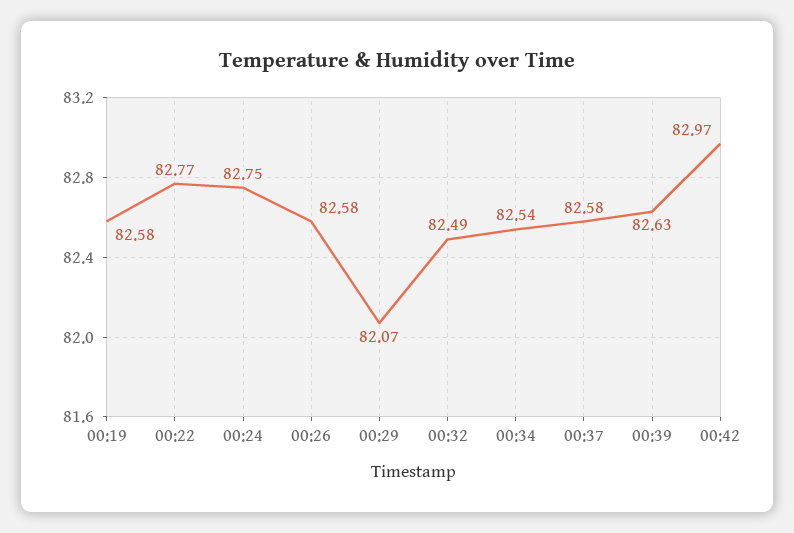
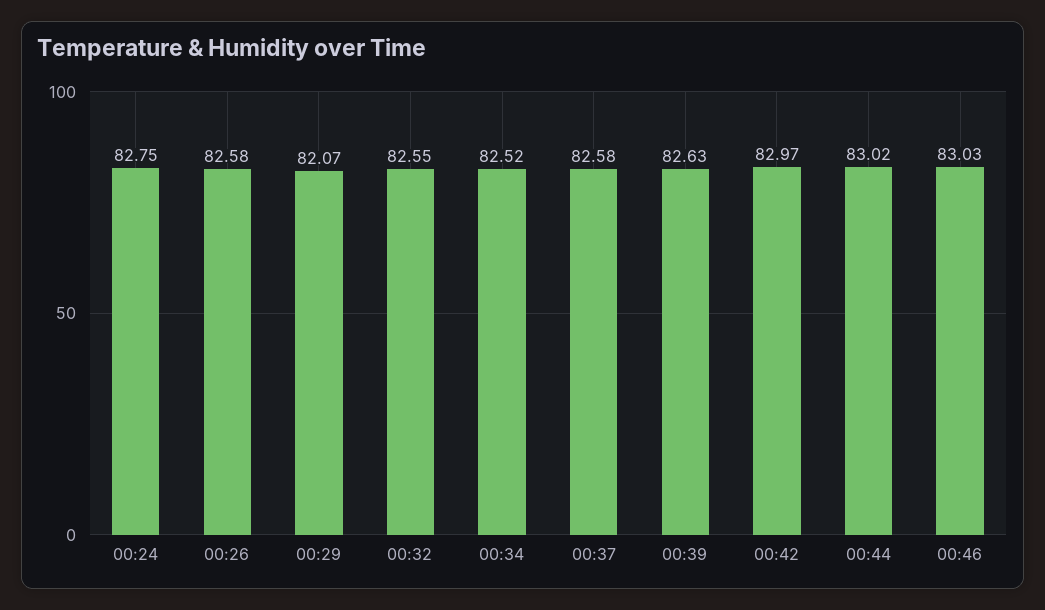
00:19: 82.58 -> none
00:22: 82.77 -> none
00:32: 82.49 -> 82.55
00:34: 82.54 -> 82.52
00:44: none -> 83.02
00:46: none -> 83.03

